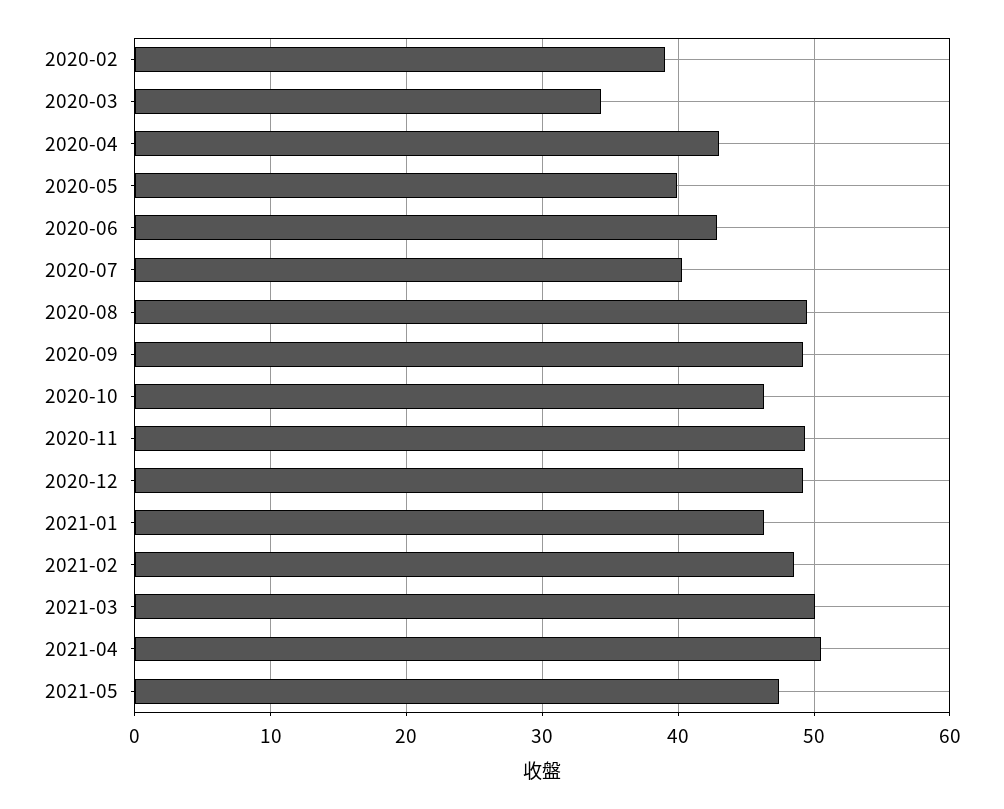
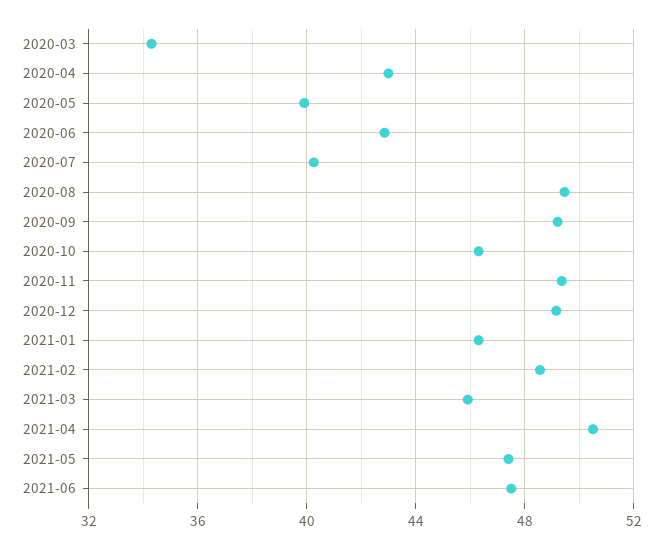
2020-02: 39 -> none
2021-03: 50 -> 46
2021-06: none -> 47.5

